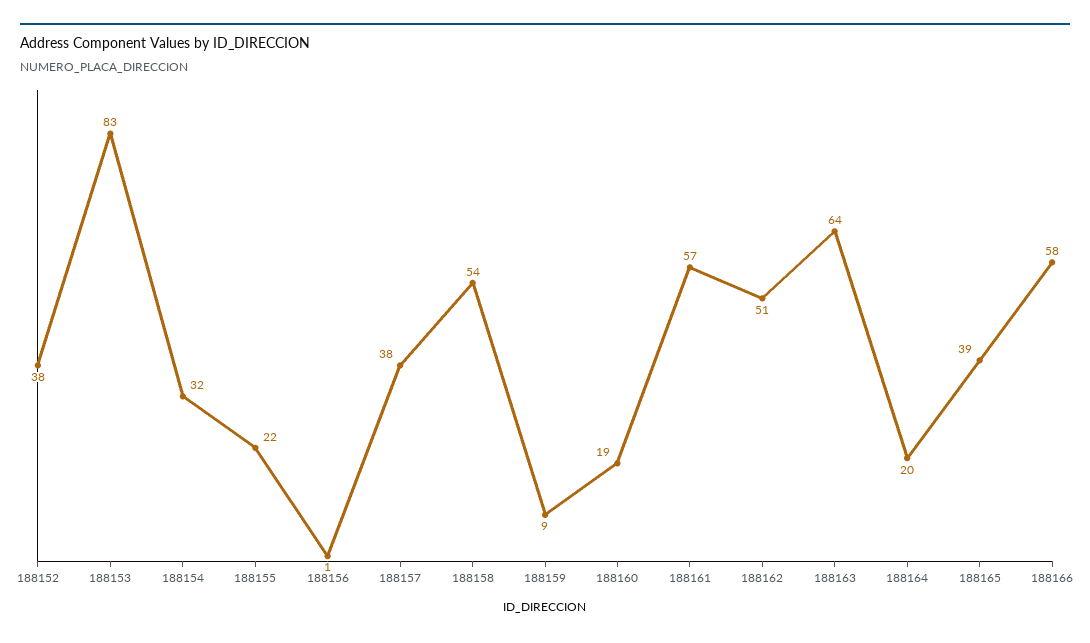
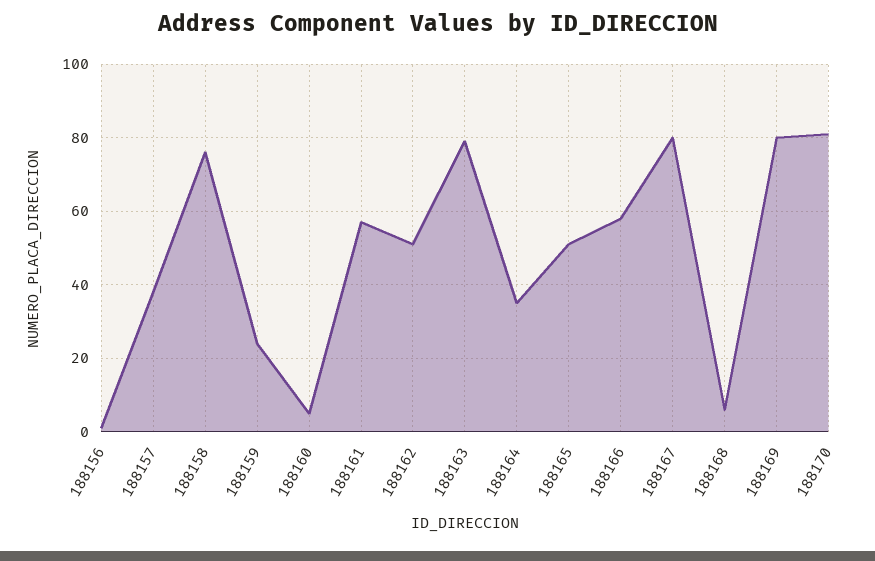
188152: 38 -> none
188153: 83 -> none
188154: 32 -> none
188155: 22 -> none
188158: 54 -> 75
188159: 9 -> 25
188160: 19 -> 5
188163: 64 -> 80
188164: 20 -> 35
188165: 39 -> 50
188167: none -> 80
188168: none -> 5
188169: none -> 80
188170: none -> 80

